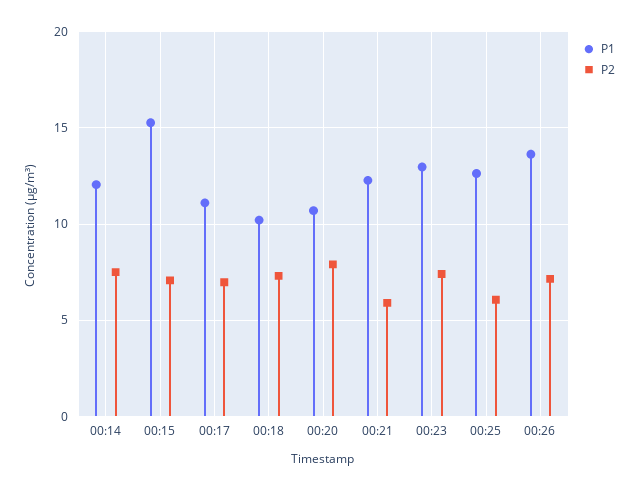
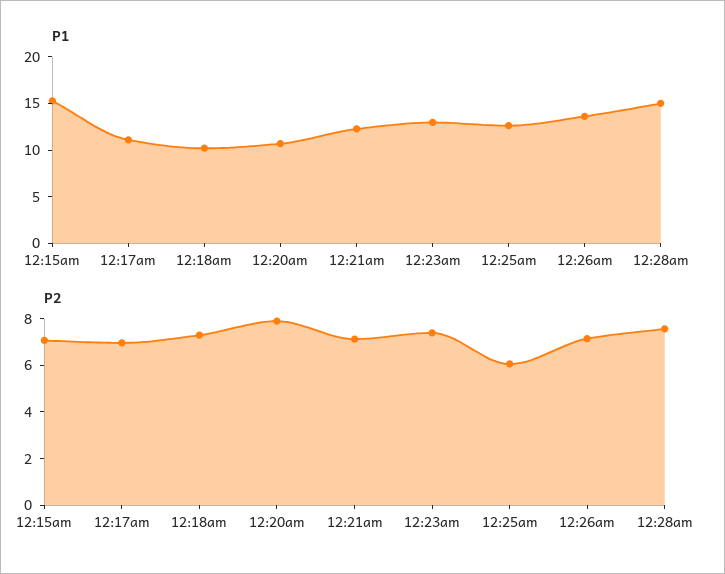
P1, 00:14: 12 -> none
P2, 00:14: 7.5 -> none
P2, 00:21: 6 -> 7
P1, 12:28am: none -> 15
P2, 12:28am: none -> 7.5

